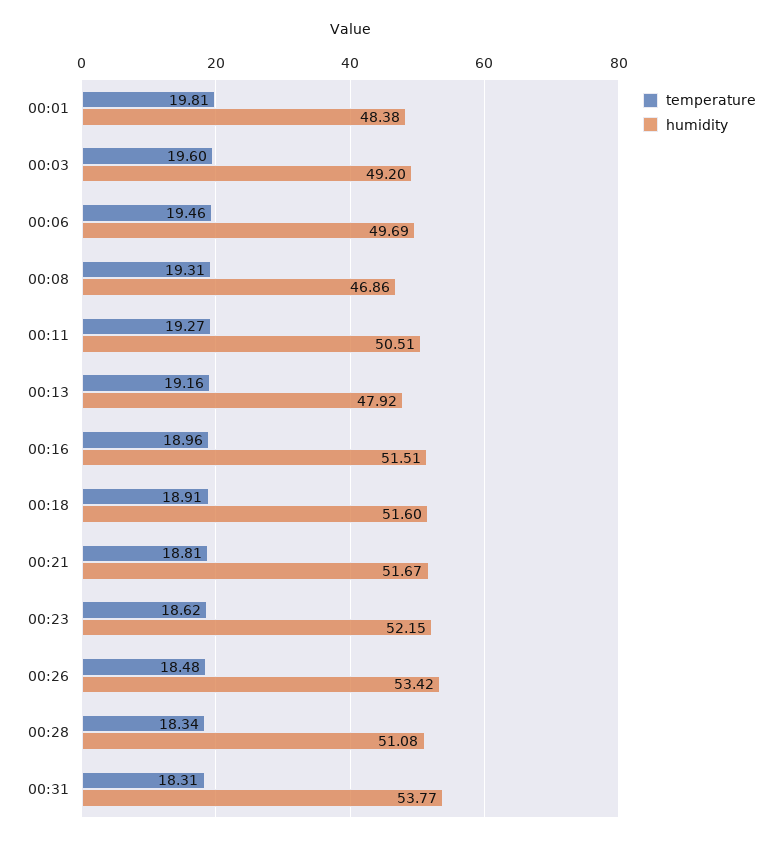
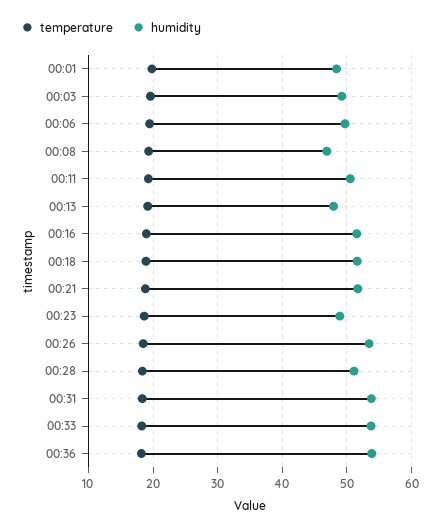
humidity, 00:23: 52.15 -> 49
temperature, 00:33: none -> 18
humidity, 00:33: none -> 54
temperature, 00:36: none -> 18
humidity, 00:36: none -> 54

